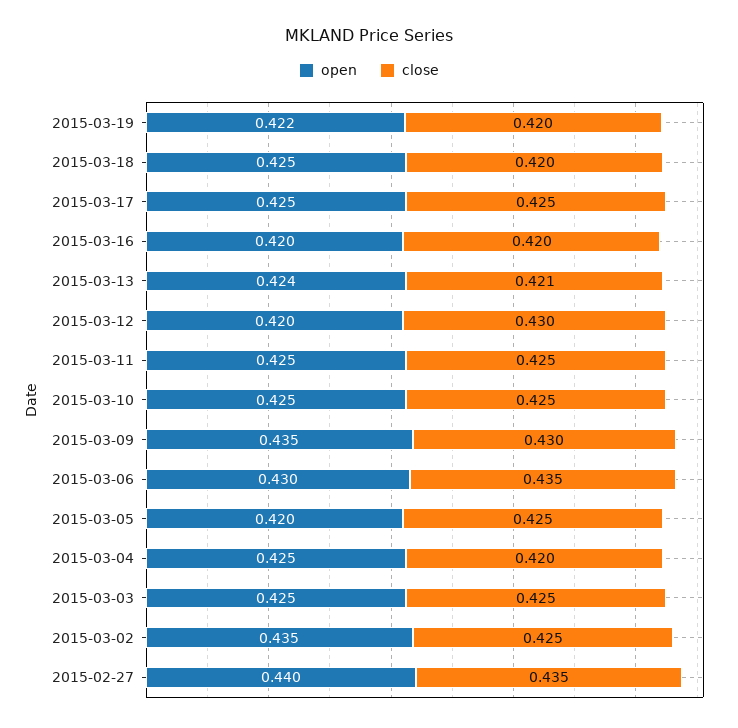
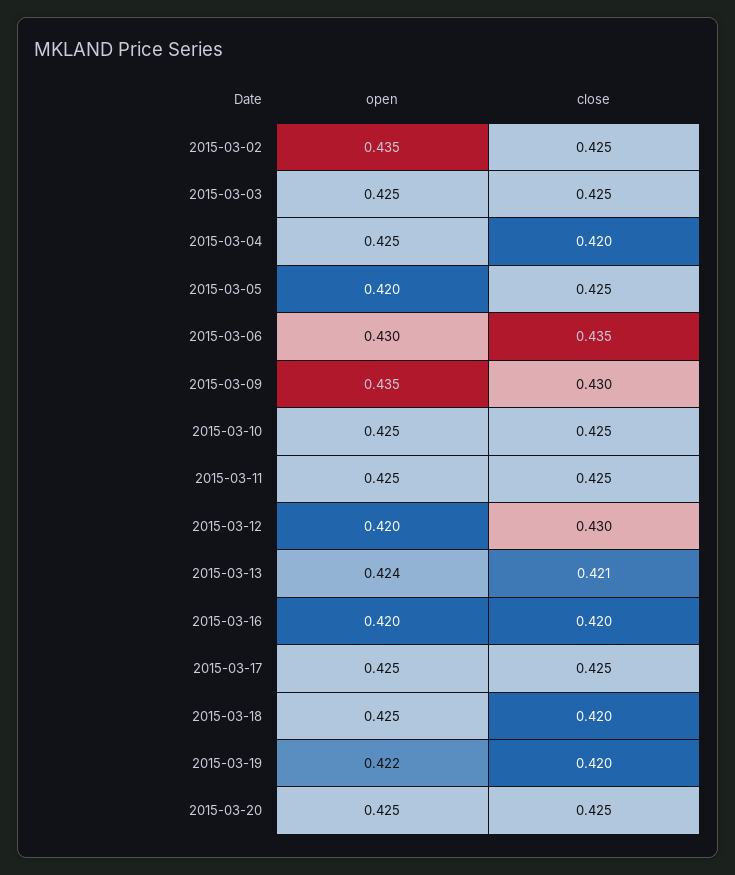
open, 2015-02-27: 0.44 -> none
close, 2015-02-27: 0.435 -> none
open, 2015-03-20: none -> 0.425
close, 2015-03-20: none -> 0.425

